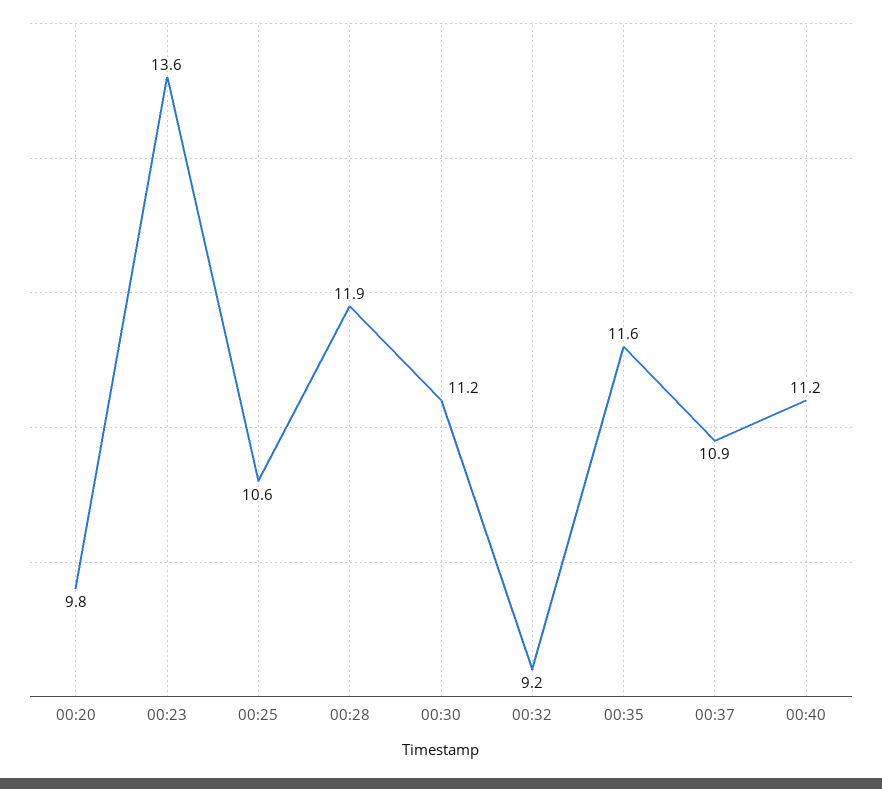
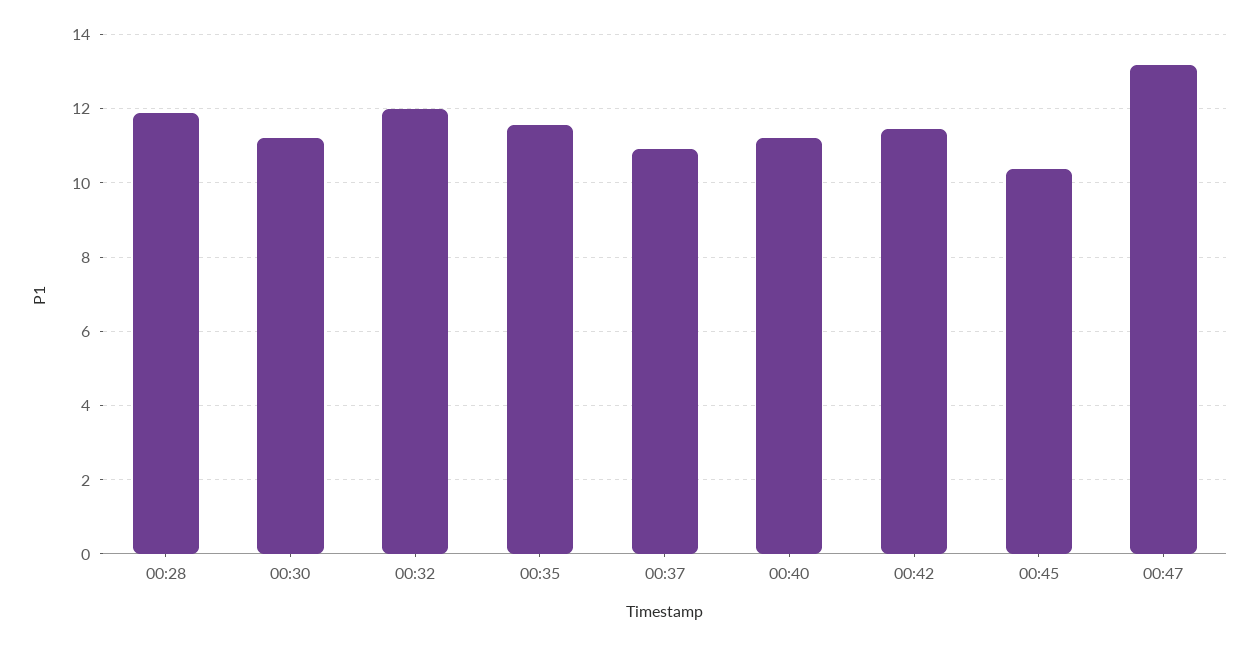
00:20: 9.8 -> none
00:23: 13.6 -> none
00:25: 10.6 -> none
00:32: 9.2 -> 12
00:42: none -> 11.4
00:45: none -> 10.4
00:47: none -> 13.2

